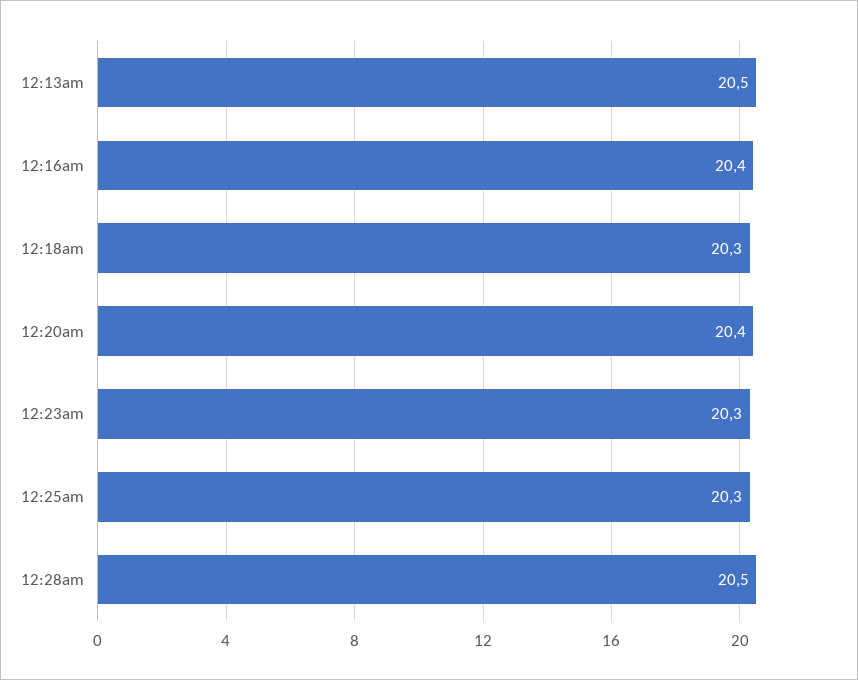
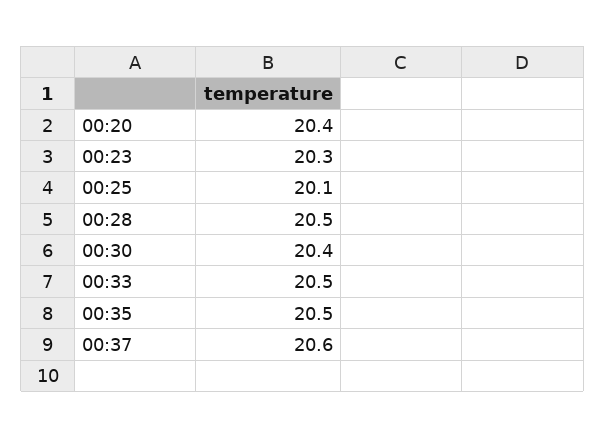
12:13am: 20.5 -> none
12:16am: 20.4 -> none
12:18am: 20.3 -> none
12:25am: 20.3 -> 20.1
00:30: none -> 20.4
00:33: none -> 20.5
00:35: none -> 20.5
00:37: none -> 20.6

